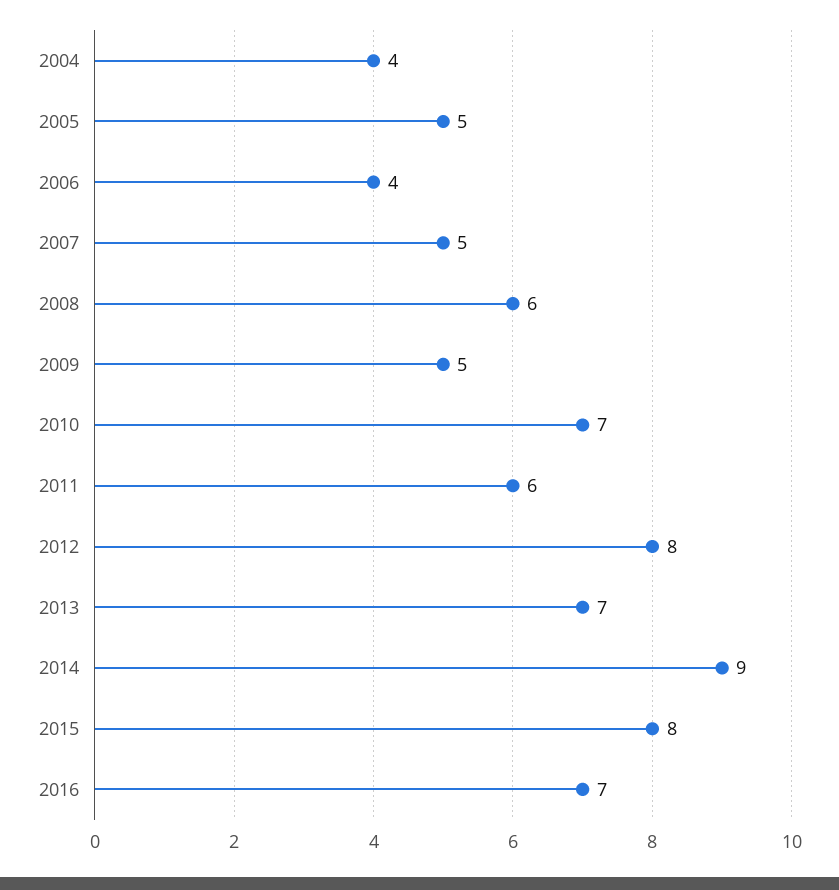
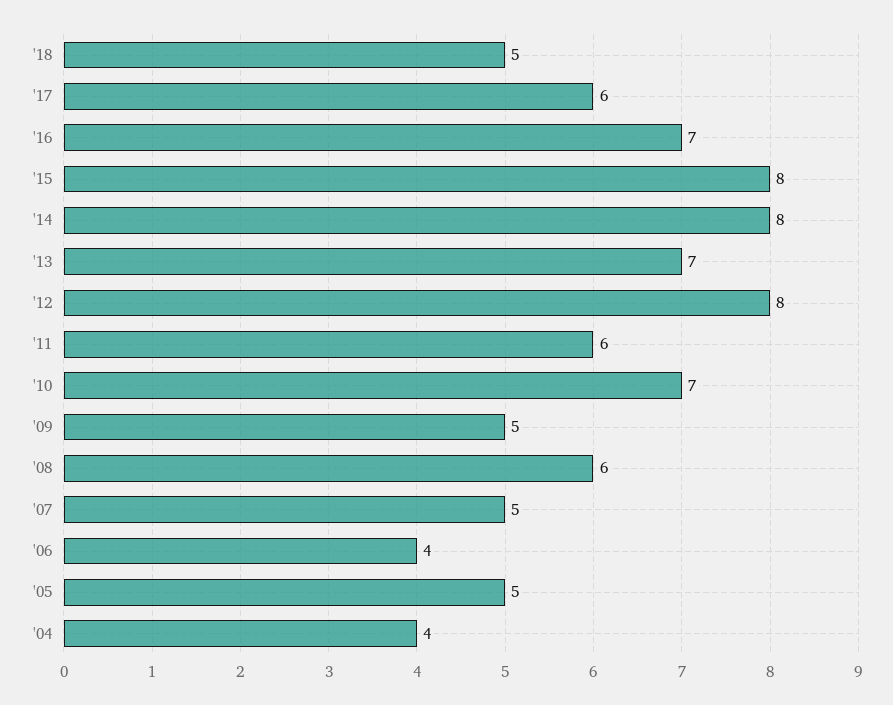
2014: 9 -> 8
'18: none -> 5
'17: none -> 6

